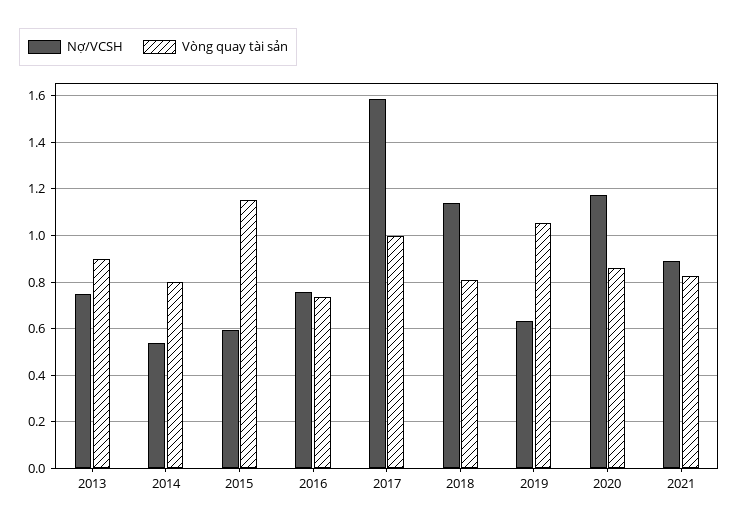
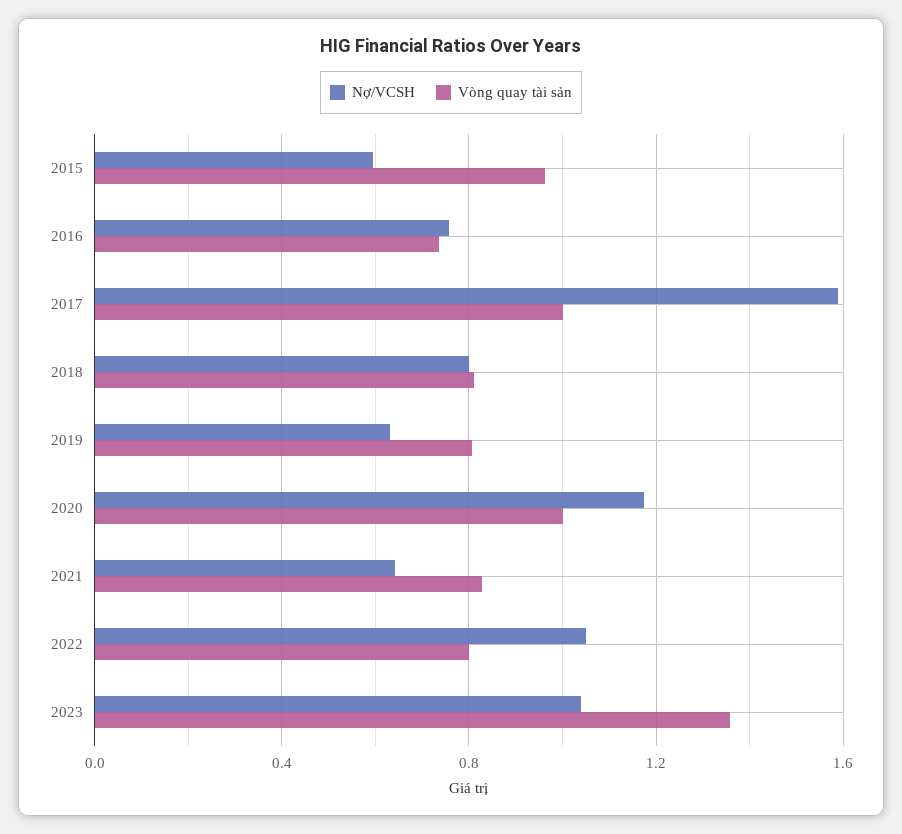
Nợ/VCSH, 2013: 0.75 -> none
Vòng quay tài sản, 2013: 0.9 -> none
Nợ/VCSH, 2014: 0.55 -> none
Vòng quay tài sản, 2014: 0.8 -> none
Vòng quay tài sản, 2015: 1.15 -> 0.95
Nợ/VCSH, 2018: 1.15 -> 0.8
Vòng quay tài sản, 2019: 1.05 -> 0.8
Vòng quay tài sản, 2020: 0.85 -> 1
Nợ/VCSH, 2021: 0.9 -> 0.65
Nợ/VCSH, 2022: none -> 1.05
Vòng quay tài sản, 2022: none -> 0.8
Nợ/VCSH, 2023: none -> 1.05
Vòng quay tài sản, 2023: none -> 1.35

